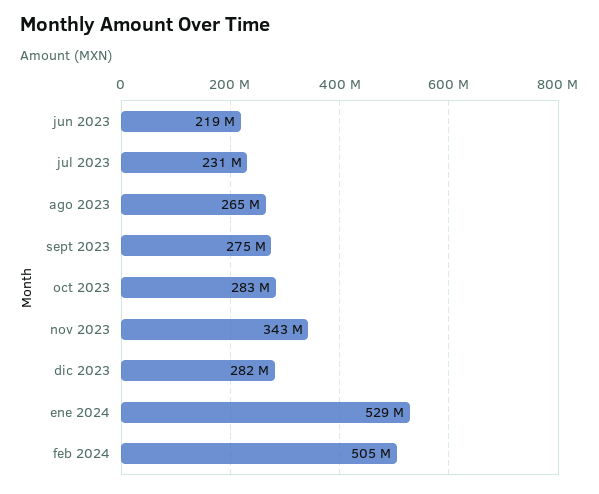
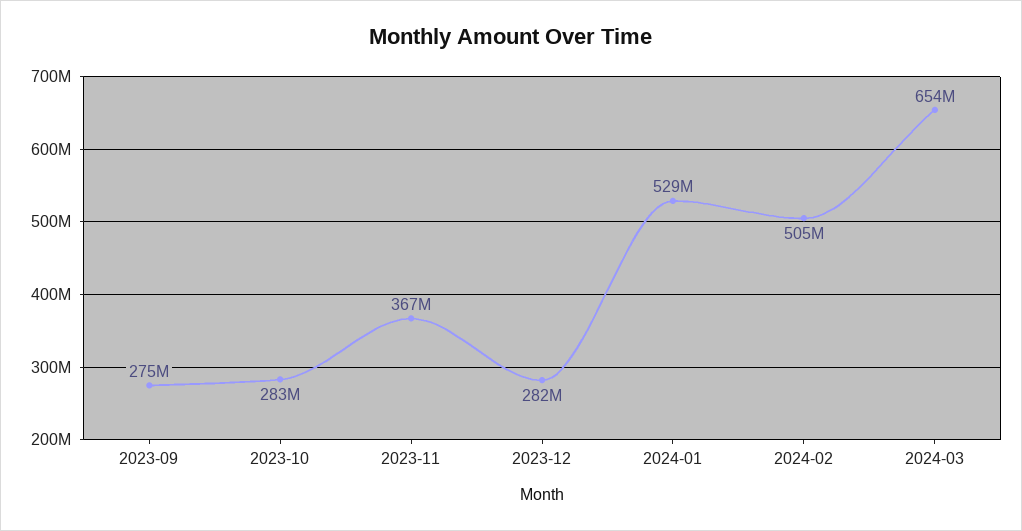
jun 2023: 219000000 -> none
jul 2023: 231000000 -> none
ago 2023: 265000000 -> none
nov 2023: 343000000 -> 367000000
2024-03: none -> 654000000

